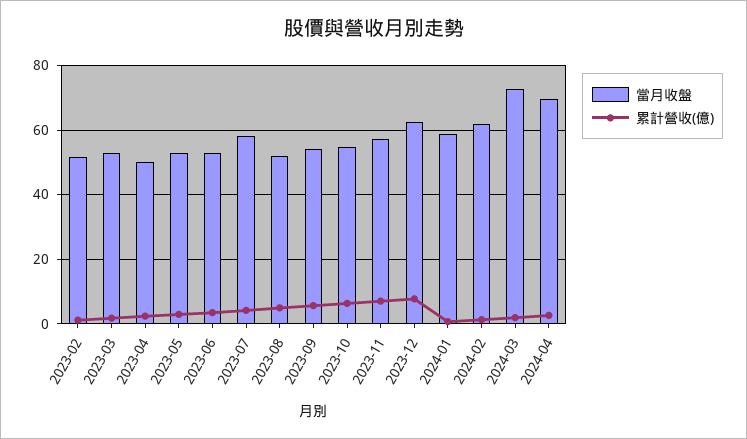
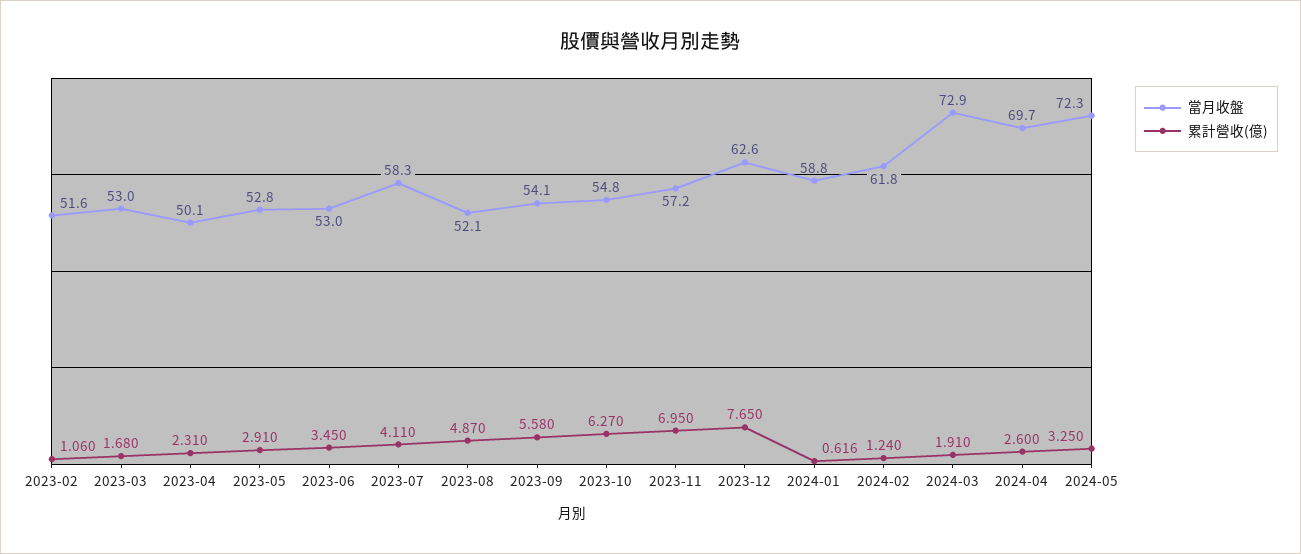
當月收盤, 2024-05: none -> 72.3
累計營收(億), 2024-05: none -> 3.25

